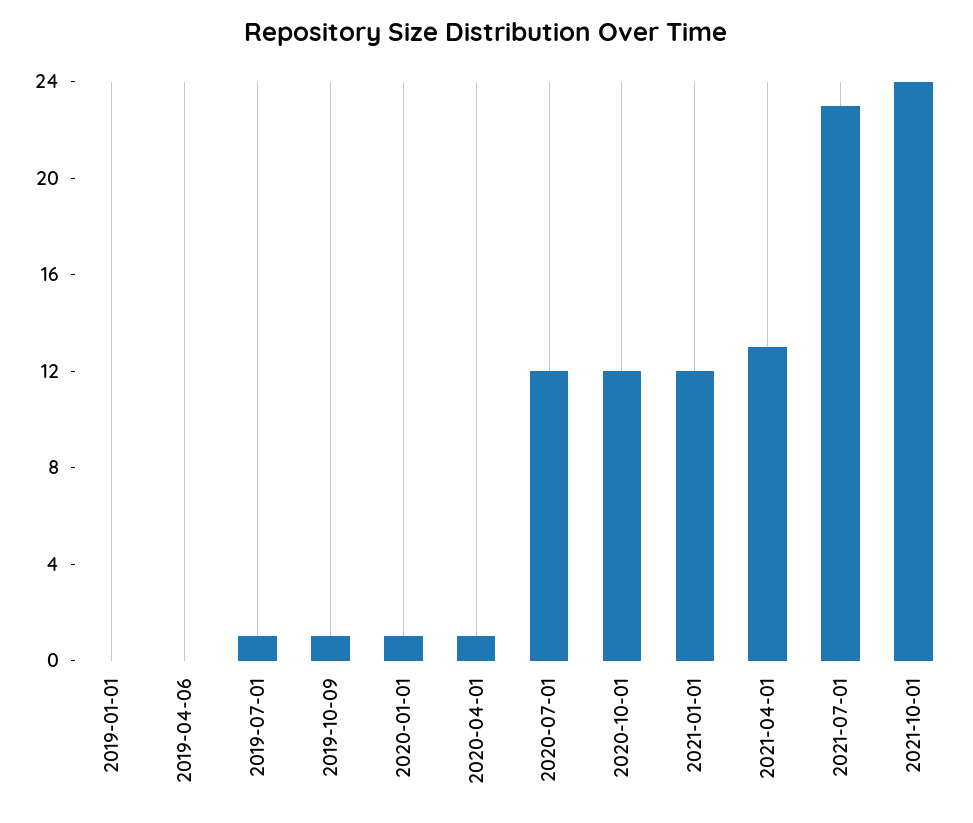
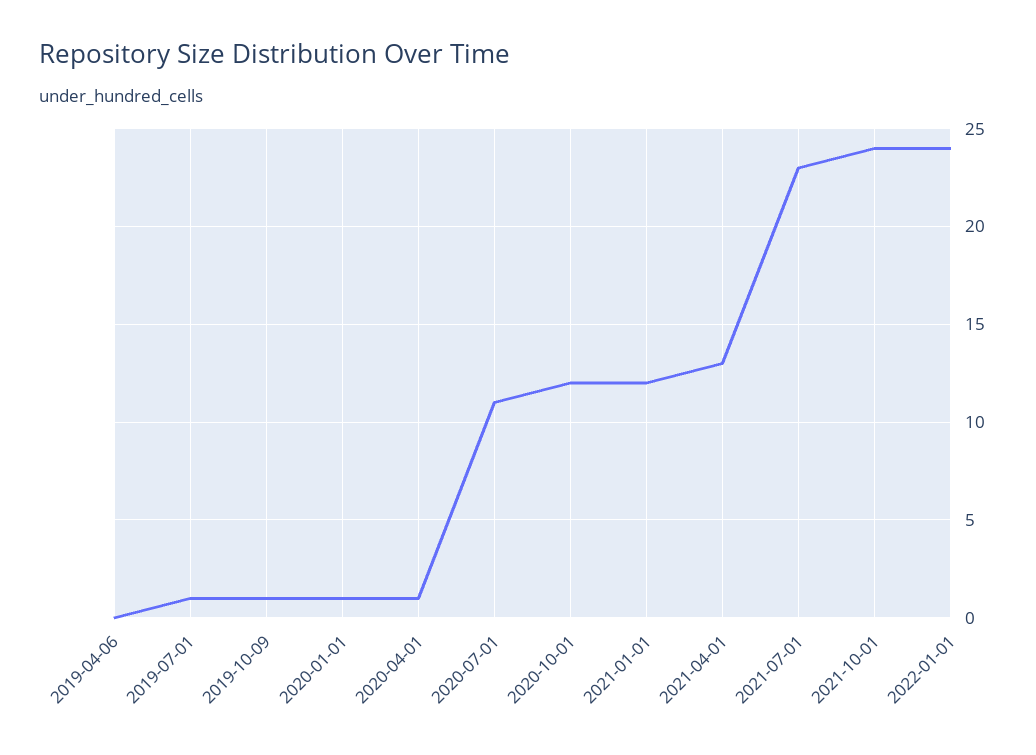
2019-01-01: 0 -> none
2020-07-01: 12 -> 11
2022-01-01: none -> 24

